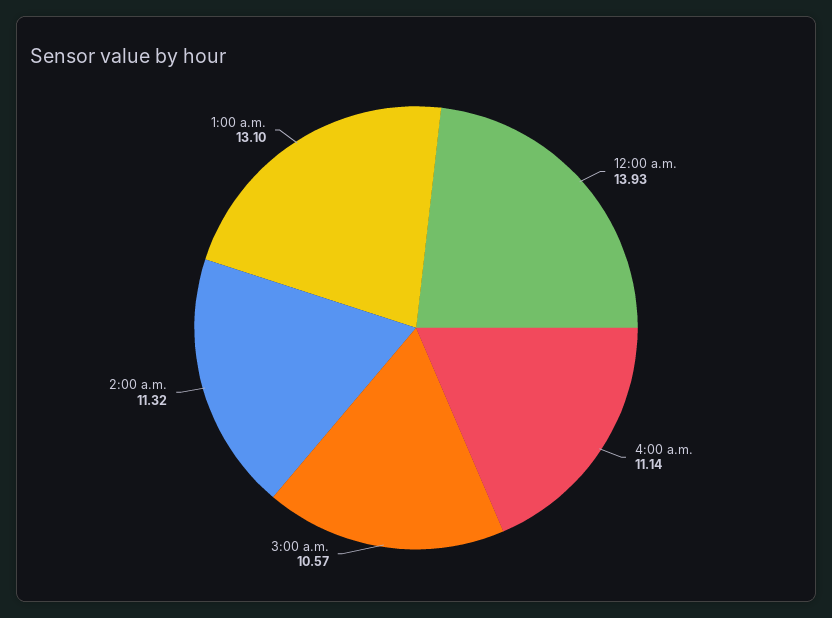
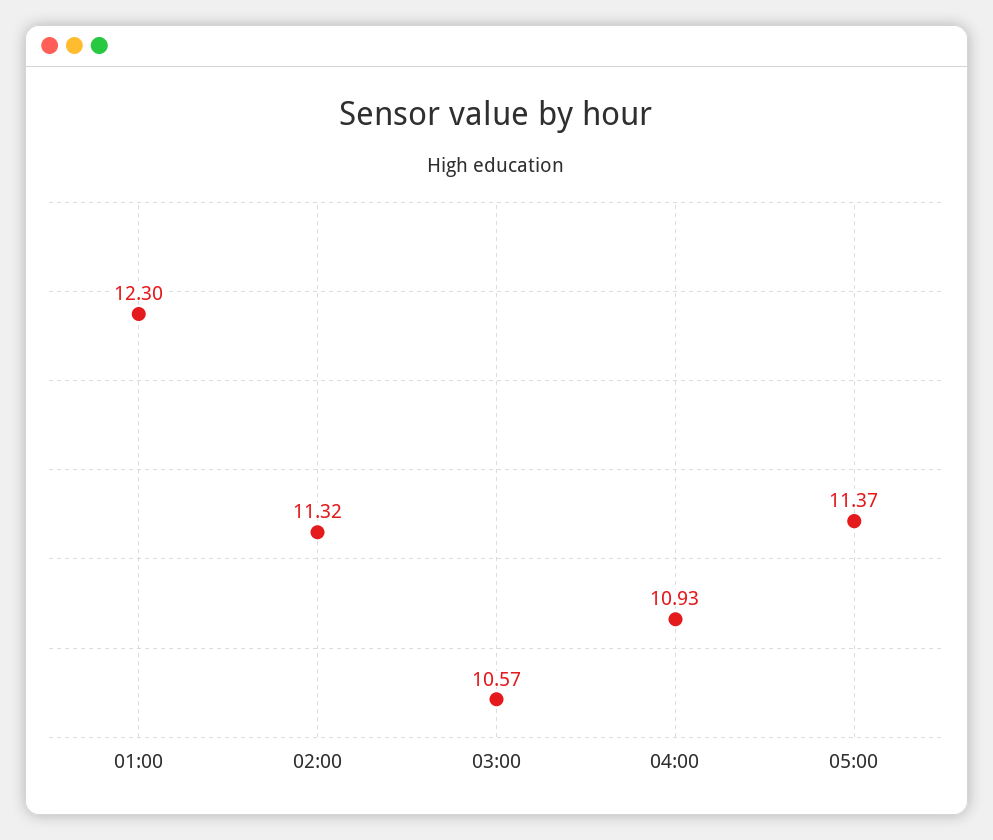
12:00 a.m.: 13.93 -> none
4:00 a.m.: 11.14 -> 10.93
1:00 a.m.: 13.1 -> 12.3
05:00: none -> 11.37

